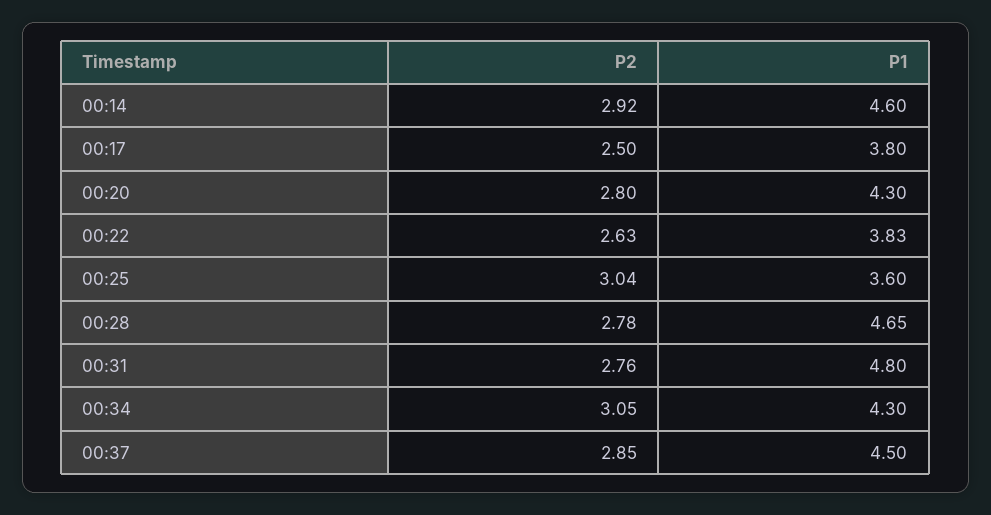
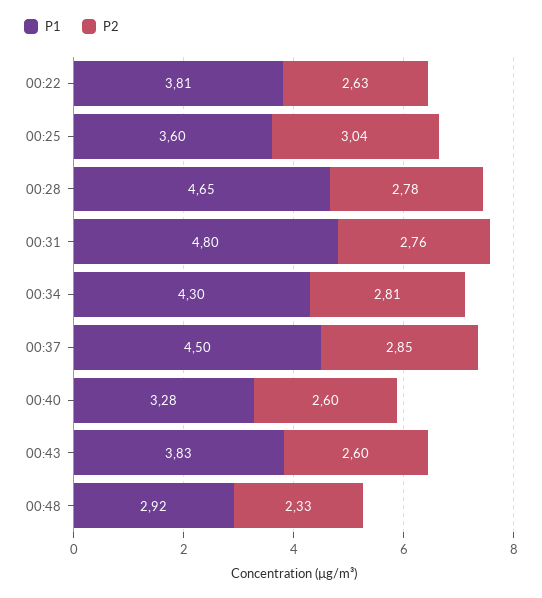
P2, 00:14: 2.92 -> none
P1, 00:14: 4.6 -> none
P2, 00:17: 2.5 -> none
P1, 00:17: 3.8 -> none
P2, 00:20: 2.8 -> none
P1, 00:20: 4.3 -> none
P1, 00:22: 3.83 -> 3.81
P2, 00:34: 3.05 -> 2.81
P1, 00:40: none -> 3.28
P2, 00:40: none -> 2.6
P1, 00:43: none -> 3.83
P2, 00:43: none -> 2.6
P1, 00:48: none -> 2.92
P2, 00:48: none -> 2.33

